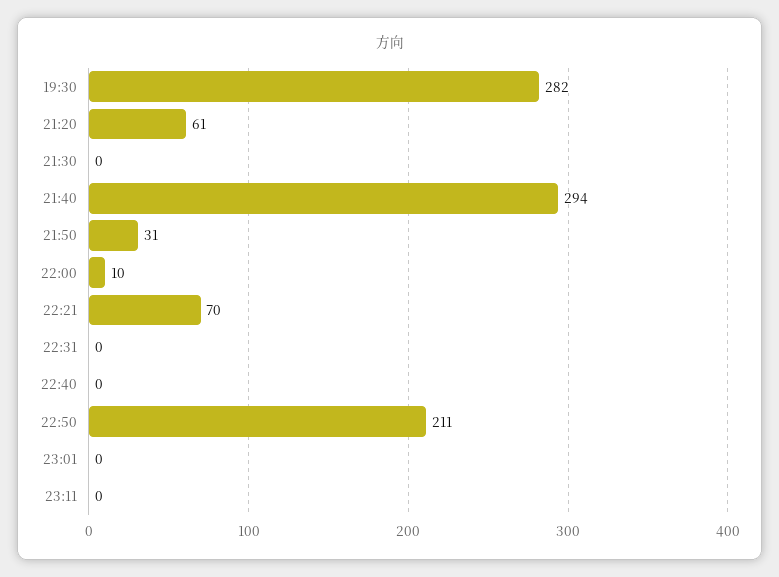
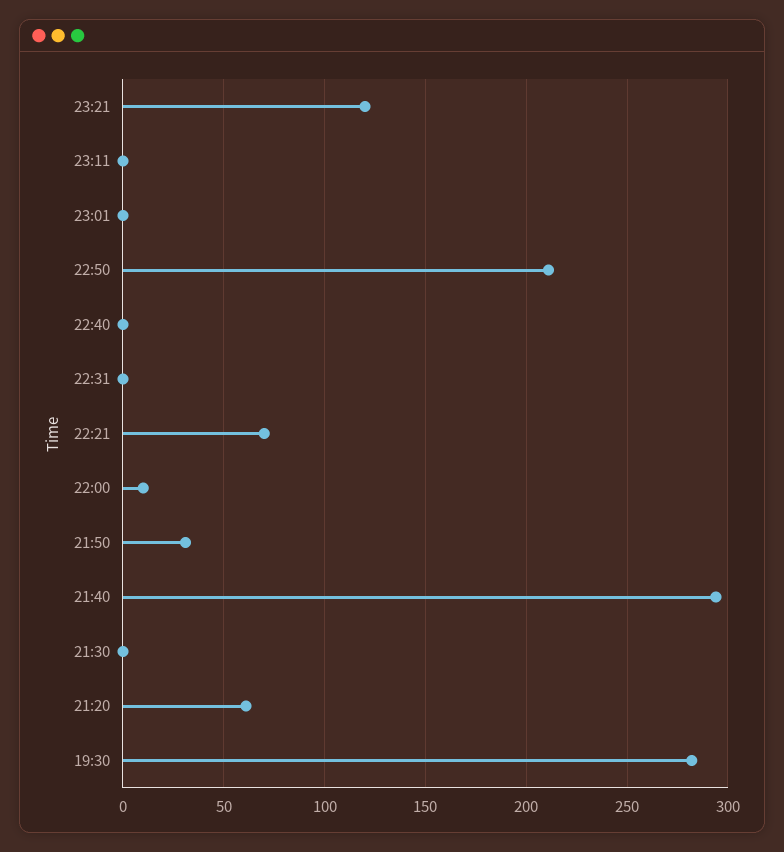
23:21: none -> 120

